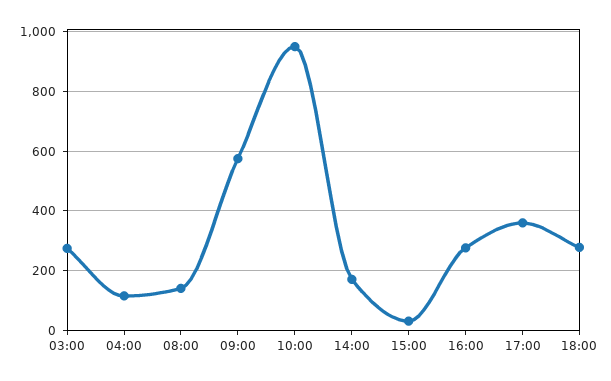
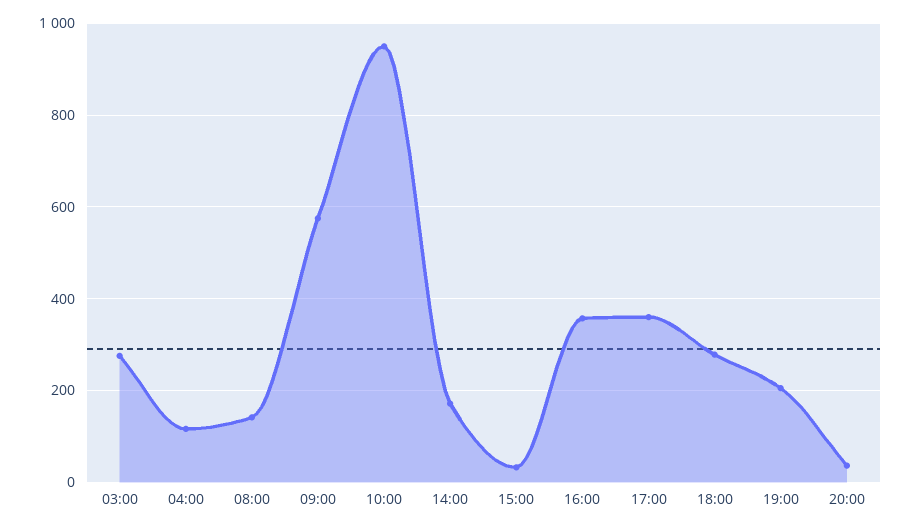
16:00: 275 -> 360
19:00: none -> 200
20:00: none -> 40

